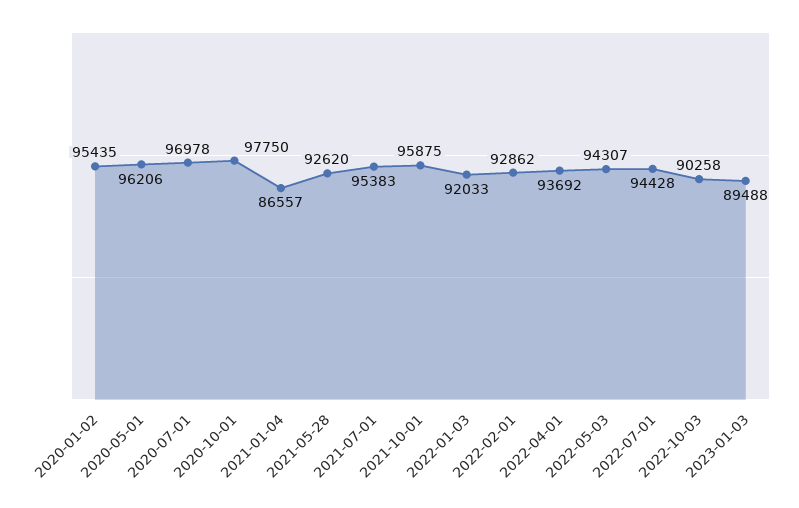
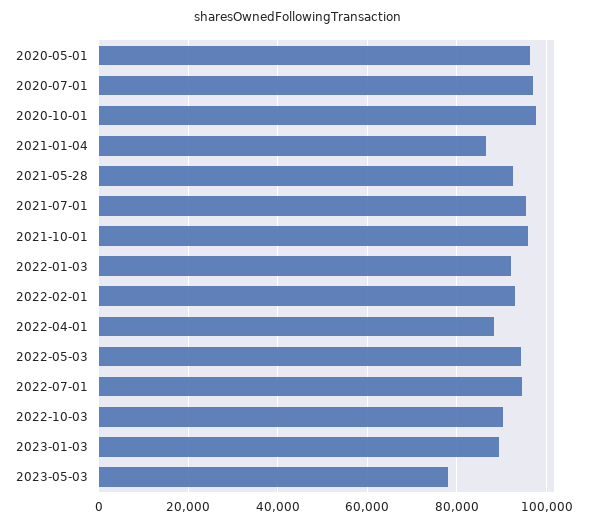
2020-01-02: 95435 -> none
2022-04-01: 93692 -> 88000
2023-05-03: none -> 78000

